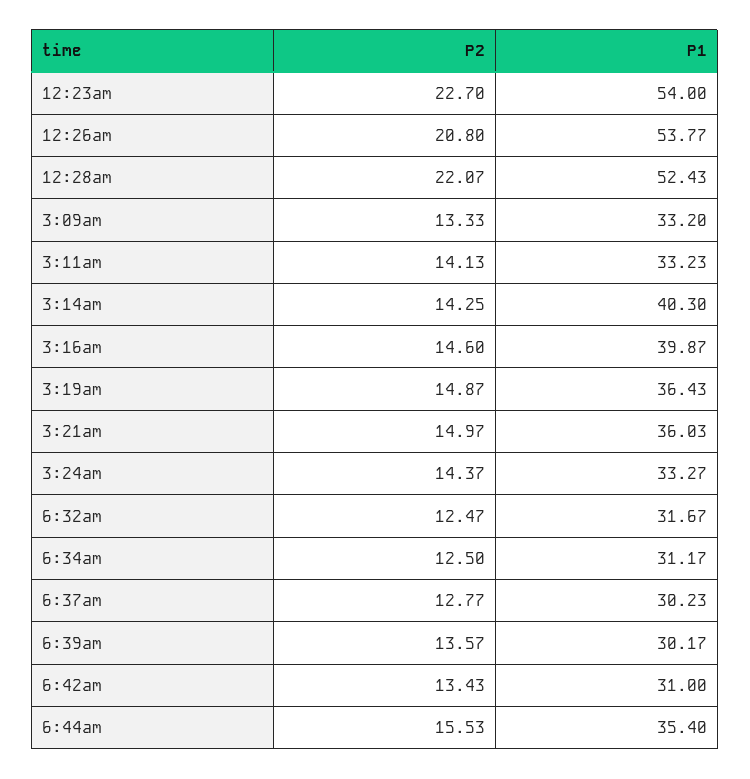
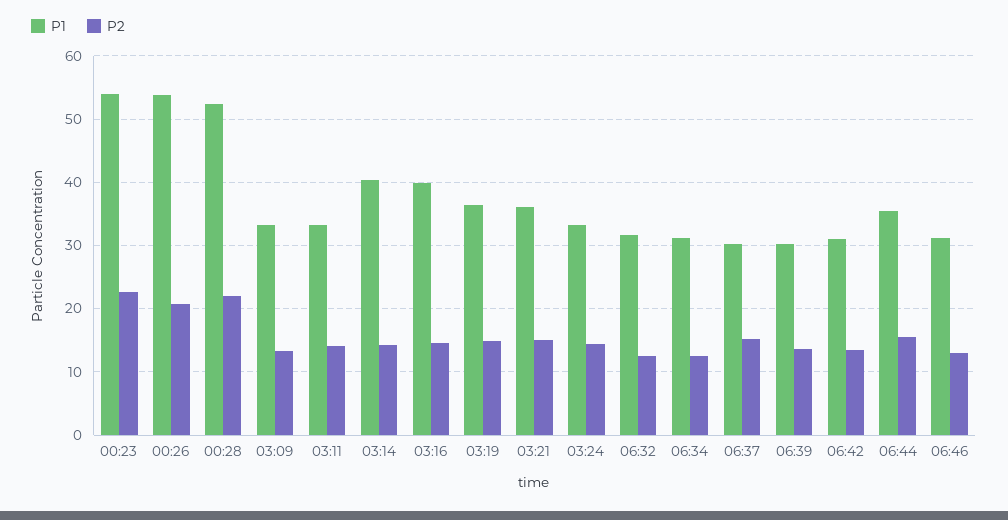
P2, 6:37am: 12.77 -> 15
P1, 06:46: none -> 31
P2, 06:46: none -> 13

